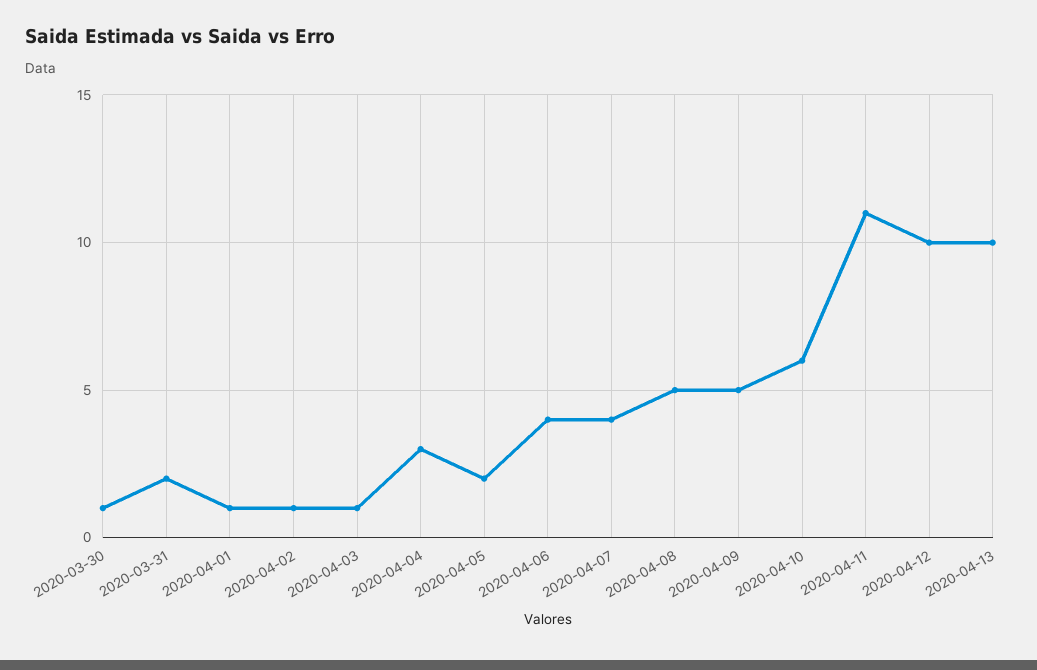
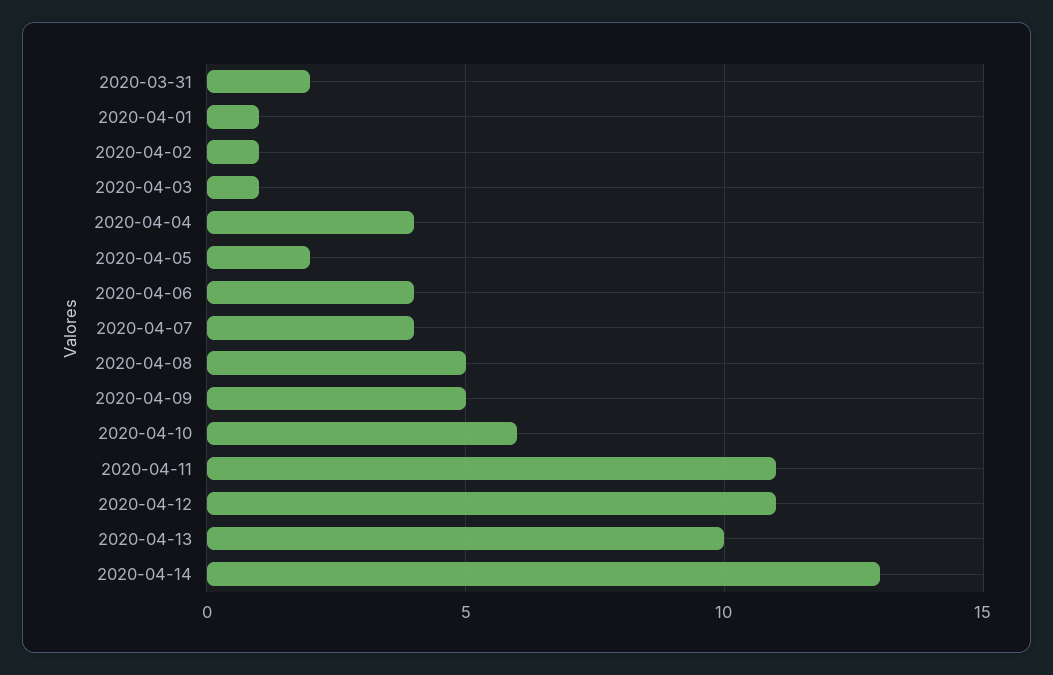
2020-03-30: 1 -> none
2020-04-04: 3 -> 4
2020-04-12: 10 -> 11
2020-04-14: none -> 13

